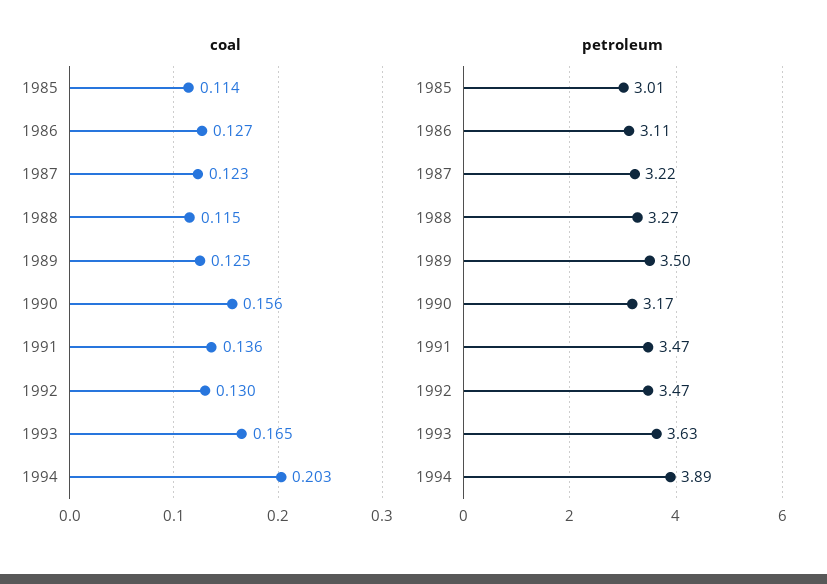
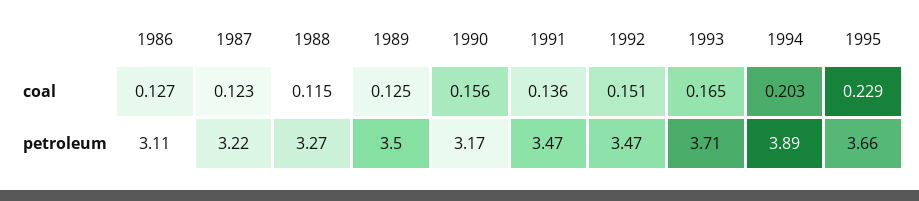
coal, 1985: 0.114 -> none
coal, 1992: 0.13 -> 0.151
petroleum, 1985: 3.01 -> none
petroleum, 1993: 3.63 -> 3.71
coal, 1995: none -> 0.229
petroleum, 1995: none -> 3.66

